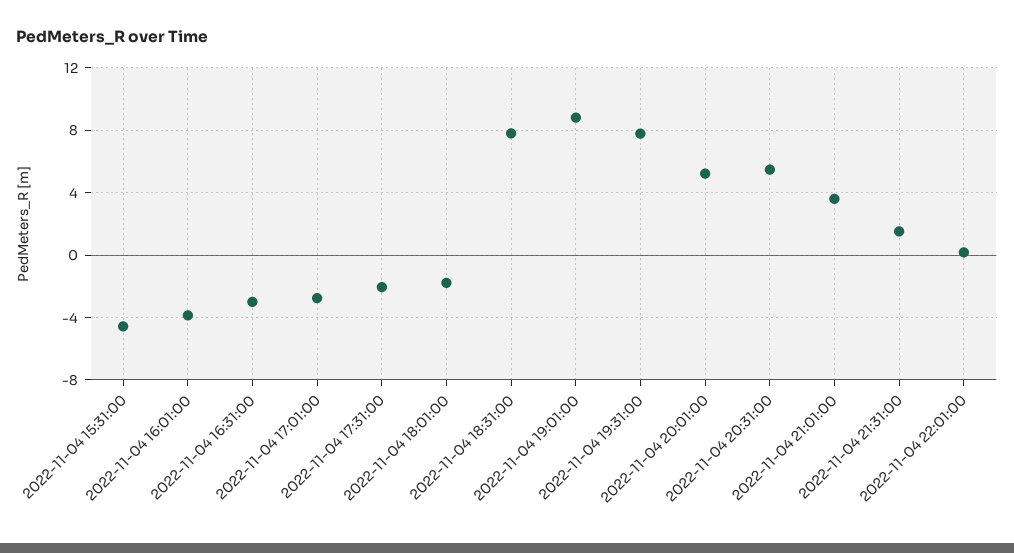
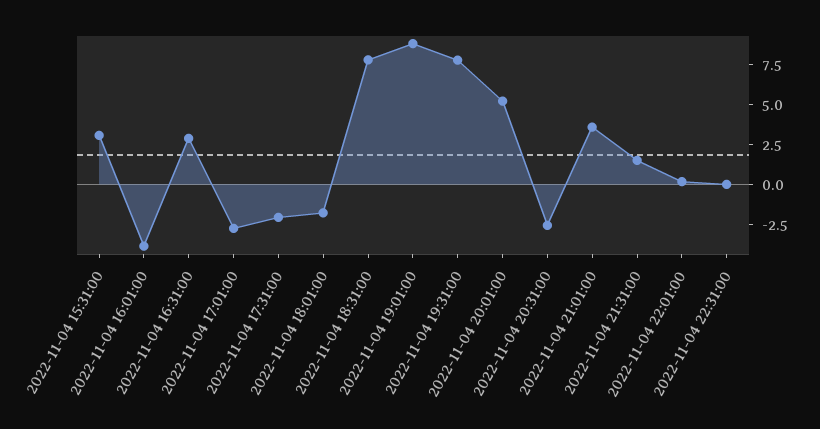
2022-11-04 15:31:00: -4.5 -> 2.5
2022-11-04 16:31:00: -3 -> 2.5
2022-11-04 20:31:00: 5.5 -> -2.5
2022-11-04 22:31:00: none -> 0

